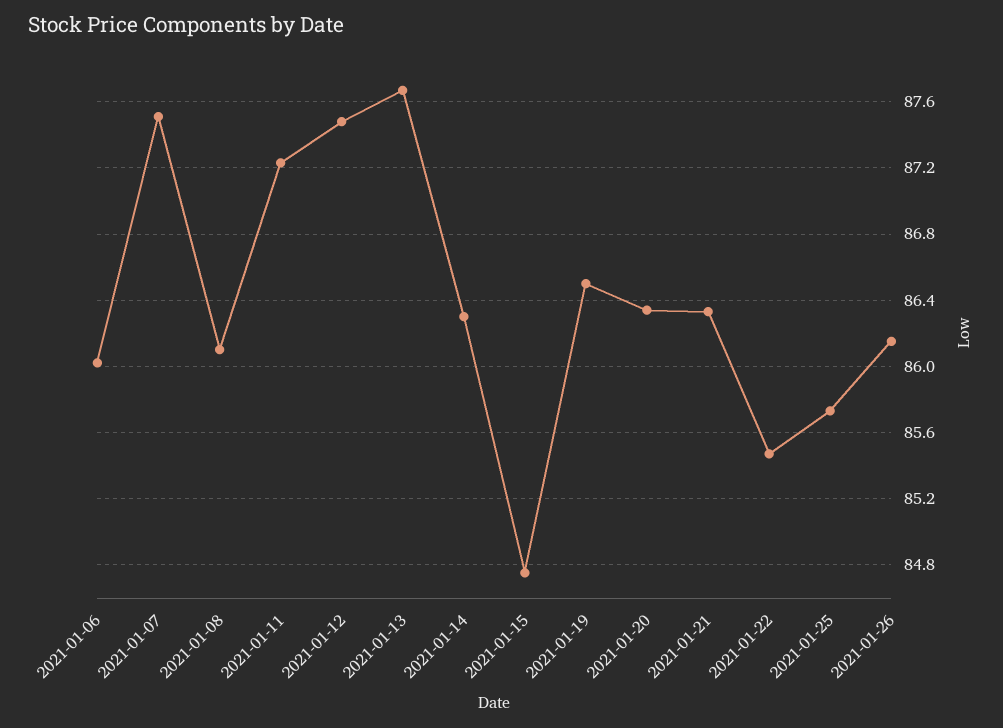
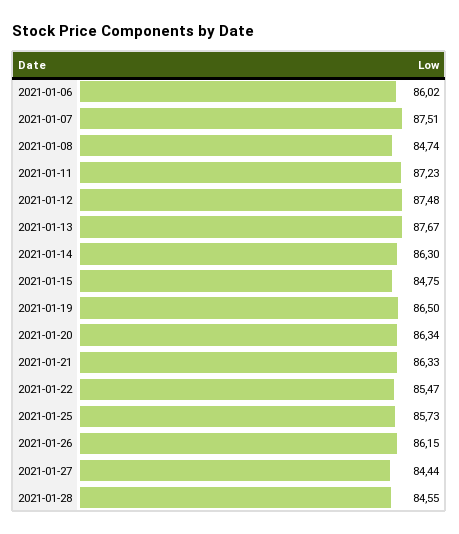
2021-01-08: 86.1 -> 84.74
2021-01-27: none -> 84.44
2021-01-28: none -> 84.55

